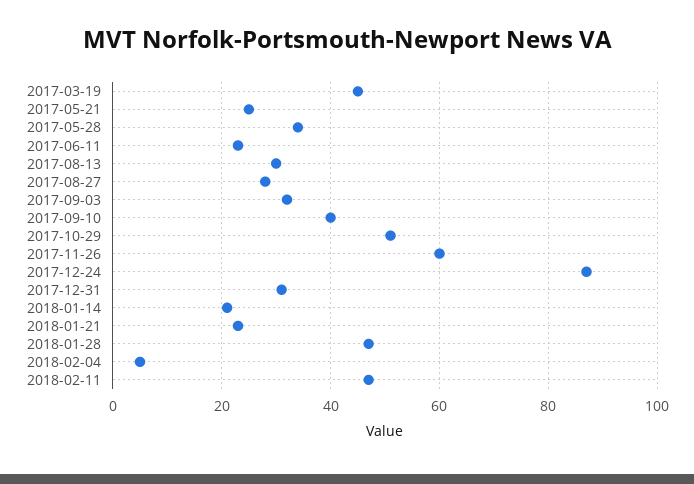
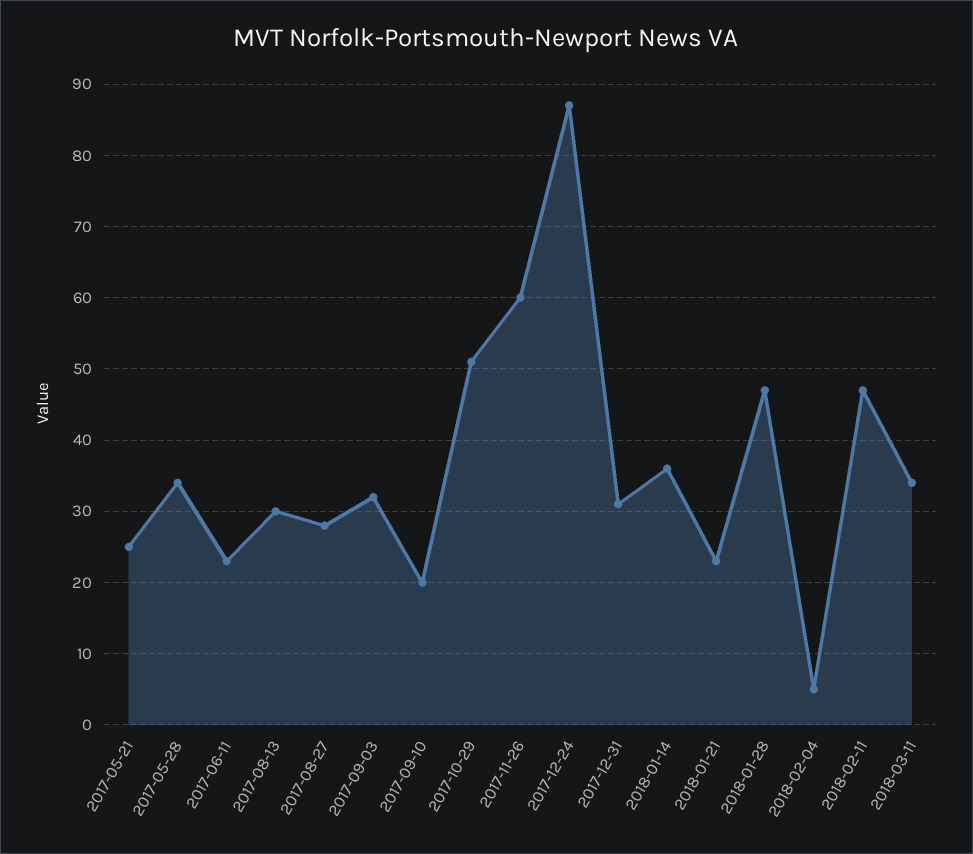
2017-03-19: 45 -> none
2017-09-10: 40 -> 20
2018-01-14: 20 -> 36
2018-03-11: none -> 34

